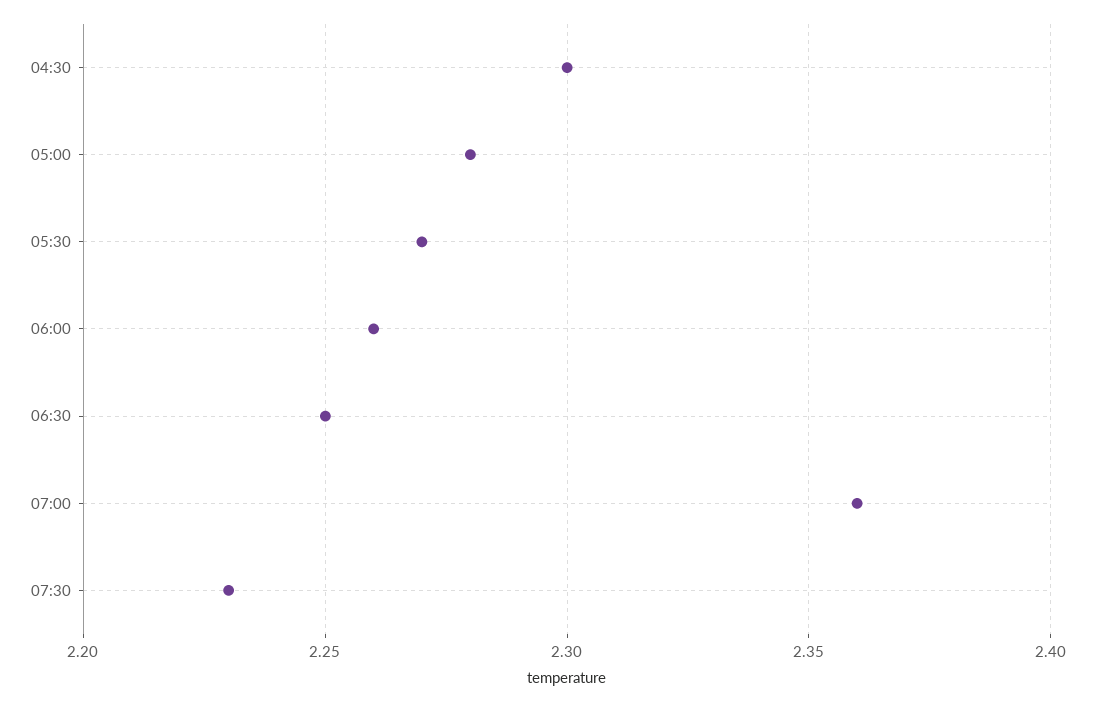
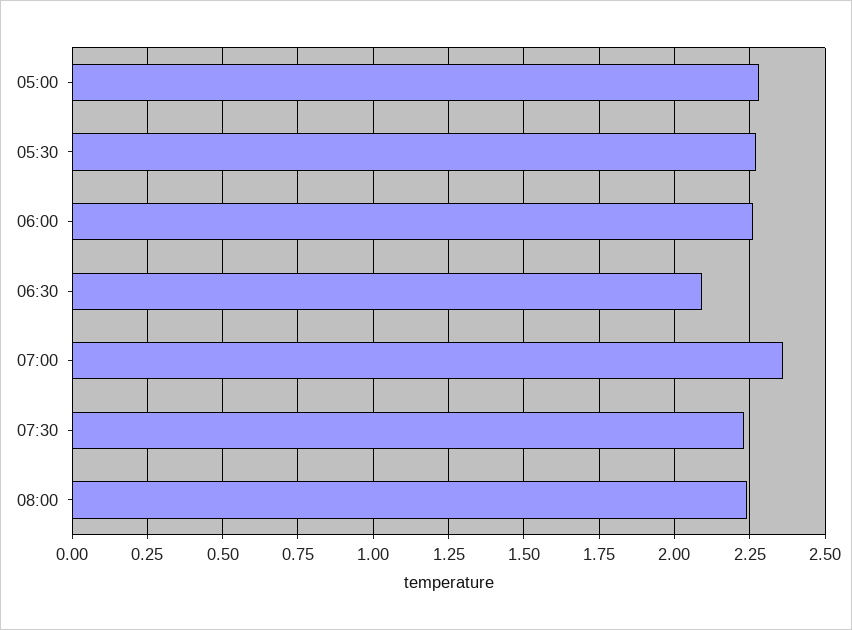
04:30: 2.3 -> none
06:30: 2.25 -> 2.1
08:00: none -> 2.25

